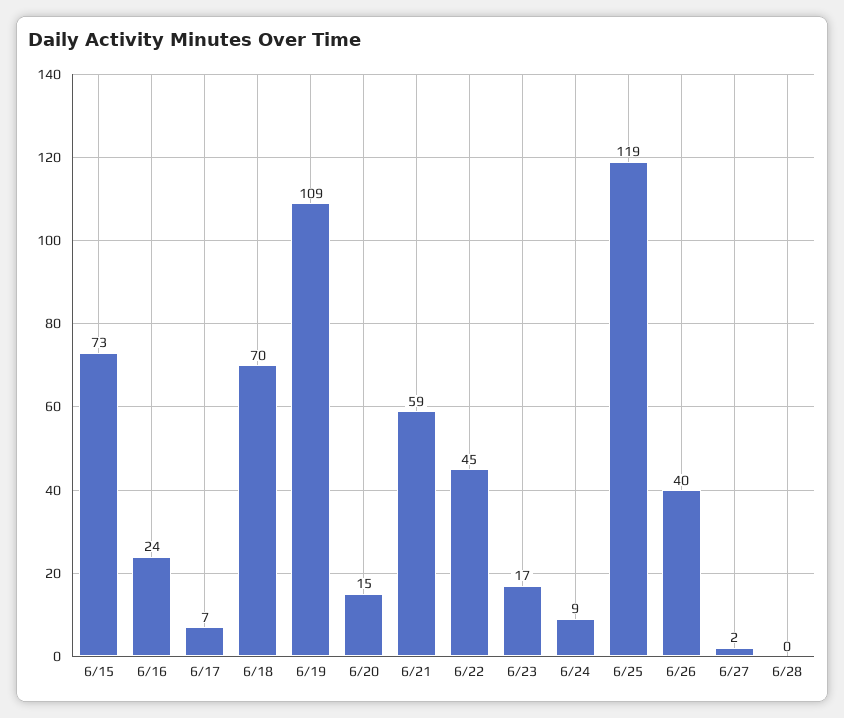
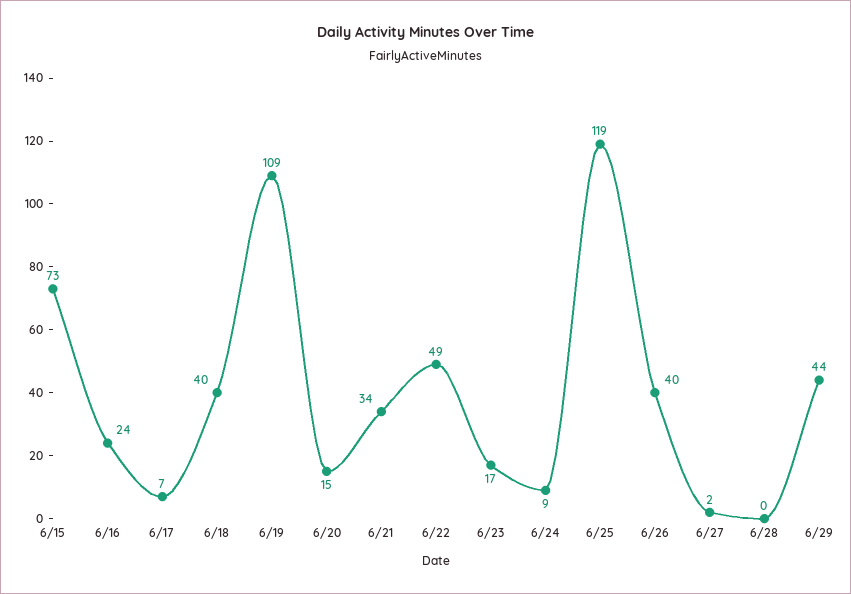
6/18: 70 -> 40
6/21: 59 -> 34
6/22: 45 -> 49
6/29: none -> 44

